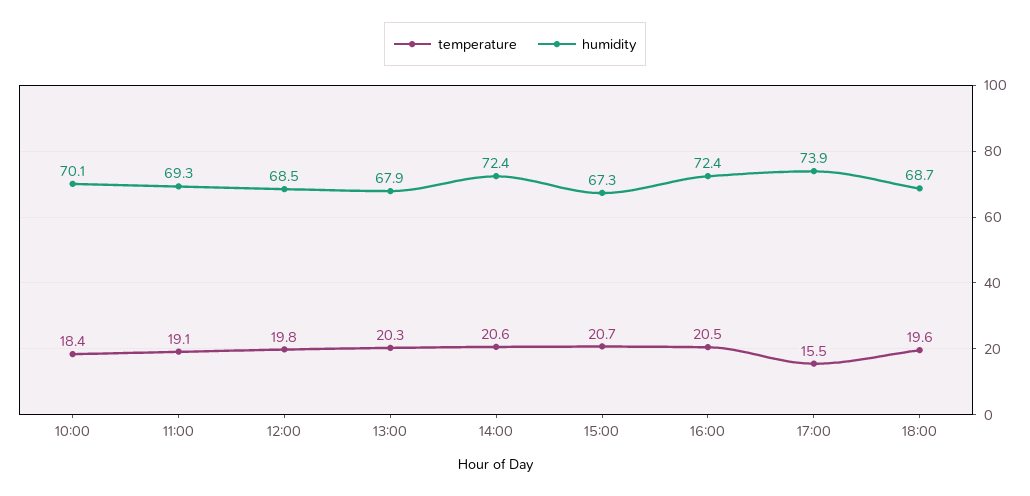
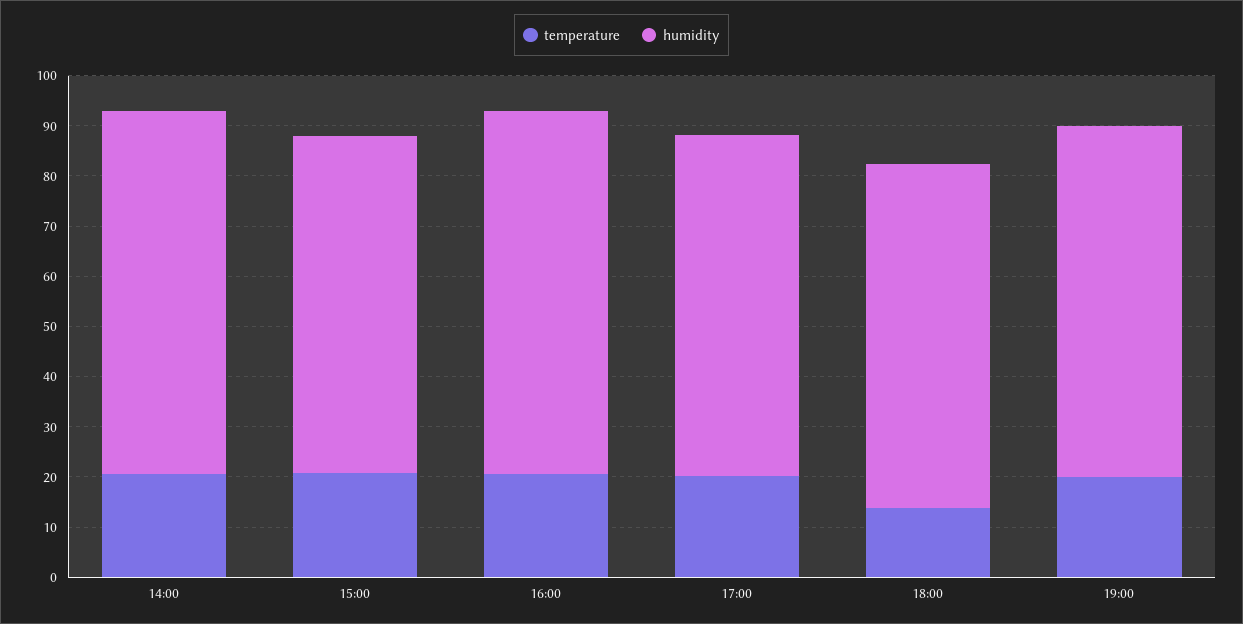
temperature, 10:00: 18.4 -> none
humidity, 10:00: 70.1 -> none
temperature, 11:00: 19.1 -> none
humidity, 11:00: 69.3 -> none
temperature, 12:00: 19.8 -> none
humidity, 12:00: 68.5 -> none
temperature, 13:00: 20.3 -> none
humidity, 13:00: 67.9 -> none
temperature, 17:00: 15.5 -> 20
humidity, 17:00: 73.9 -> 68
temperature, 18:00: 19.6 -> 14
temperature, 19:00: none -> 20
humidity, 19:00: none -> 70

